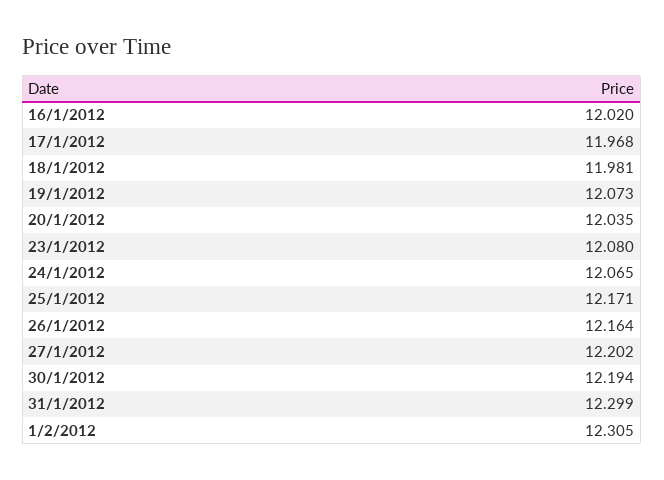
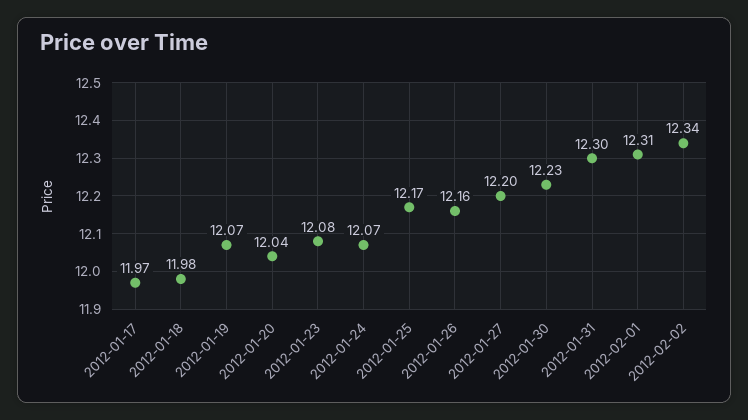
16/1/2012: 12.02 -> none
30/1/2012: 12.194 -> 12.23
2012-02-02: none -> 12.34

